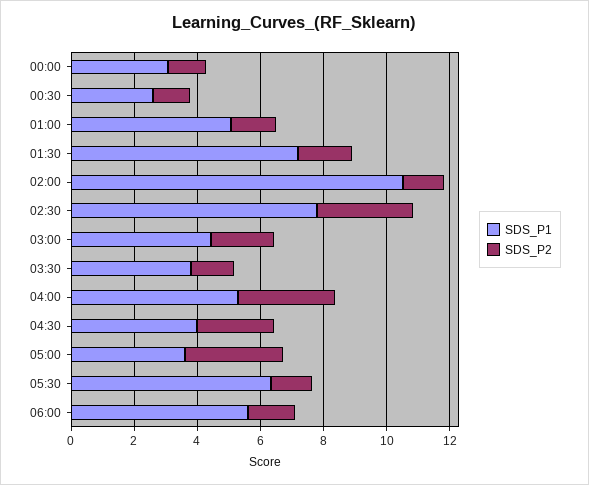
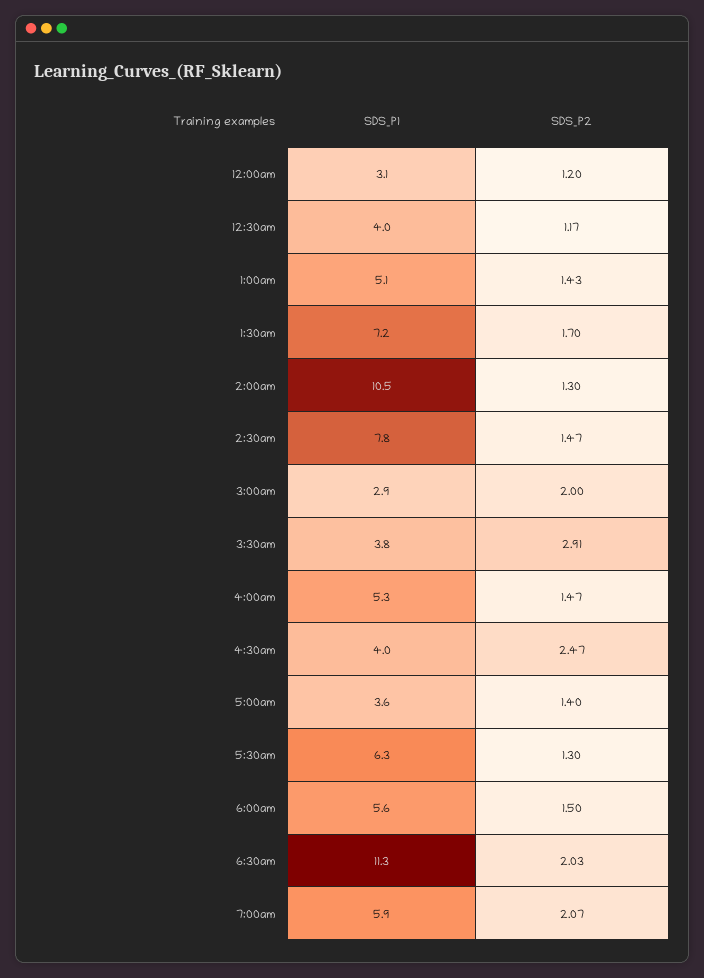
SDS_P1, 00:30: 2.5 -> 4
SDS_P2, 02:30: 3 -> 1.47
SDS_P1, 03:00: 4.5 -> 2.9
SDS_P2, 03:30: 1.5 -> 2.91
SDS_P2, 04:00: 3 -> 1.47
SDS_P2, 05:00: 3 -> 1.4
SDS_P1, 6:30am: none -> 11.3
SDS_P2, 6:30am: none -> 2.03
SDS_P1, 7:00am: none -> 5.9
SDS_P2, 7:00am: none -> 2.07

